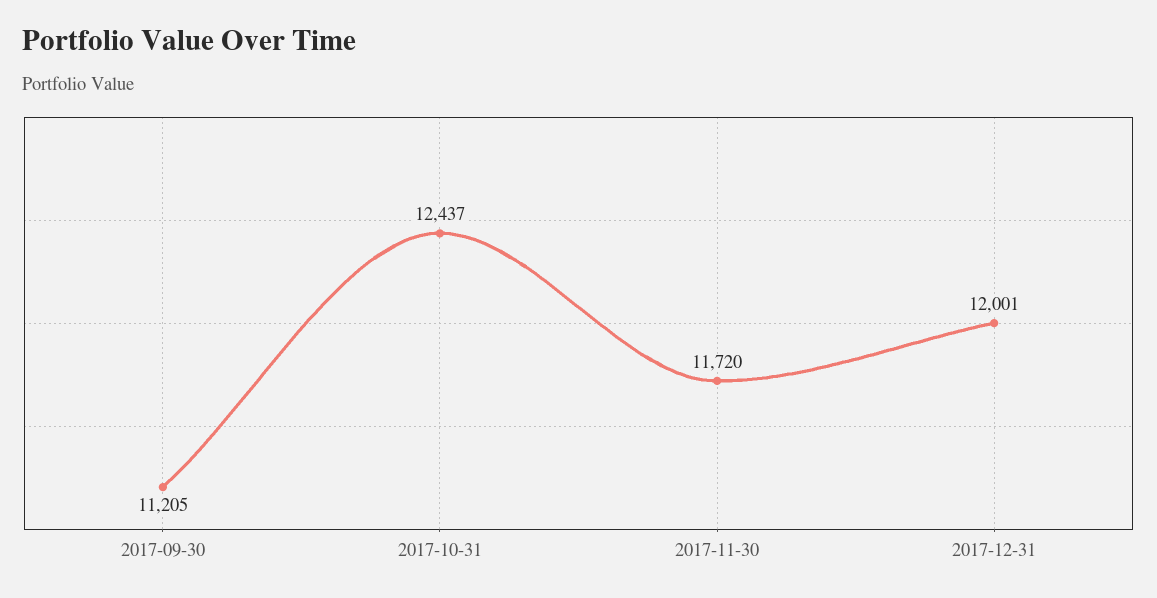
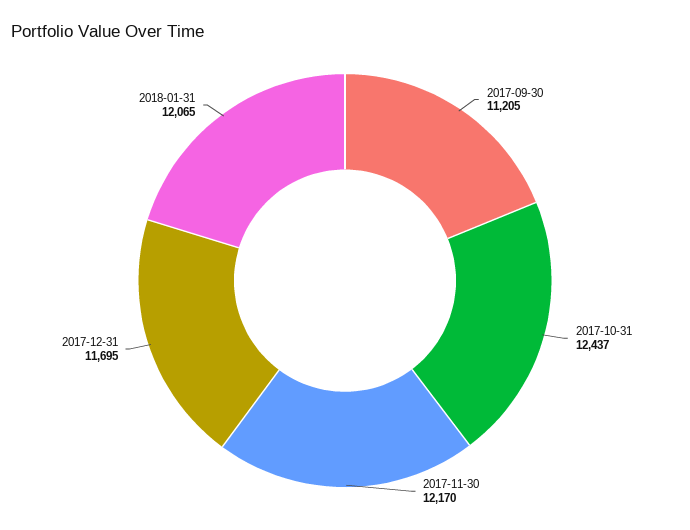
2017-11-30: 11720 -> 12170
2017-12-31: 12001 -> 11695
2018-01-31: none -> 12065

